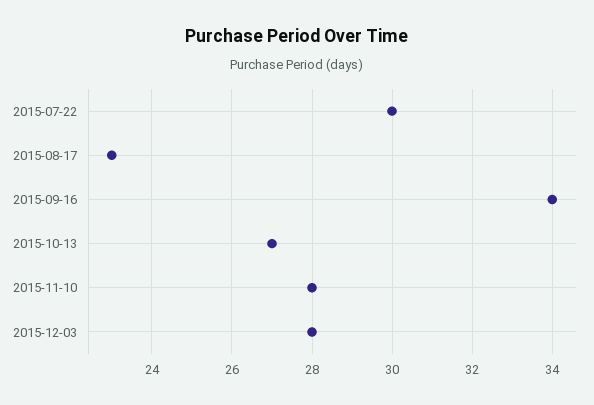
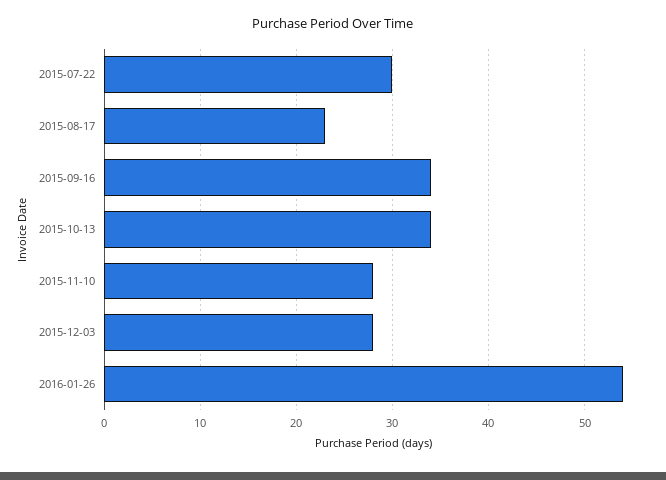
2015-10-13: 27 -> 34
2016-01-26: none -> 54

